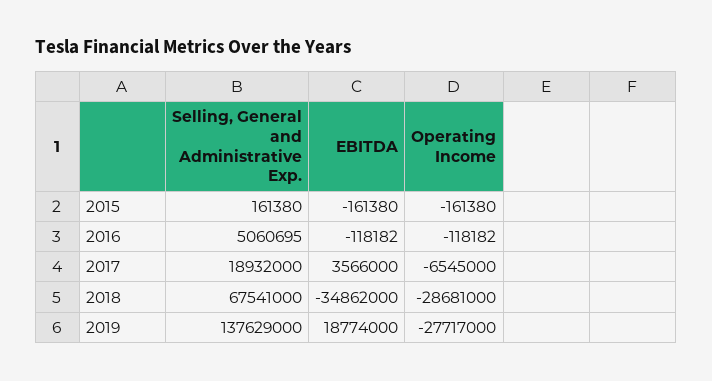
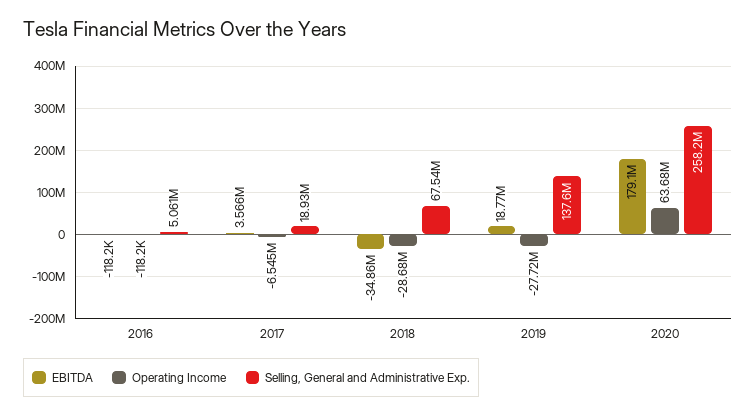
Selling, General and Administrative Exp., 2015: 161380 -> none
EBITDA, 2015: -161380 -> none
Operating Income, 2015: -161380 -> none
EBITDA, 2020: none -> 179100000
Operating Income, 2020: none -> 63680000
Selling, General and Administrative Exp., 2020: none -> 258200000

